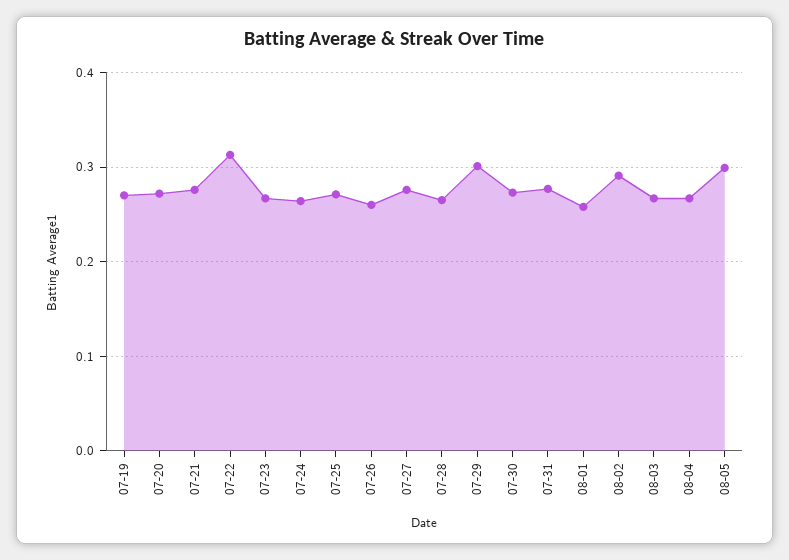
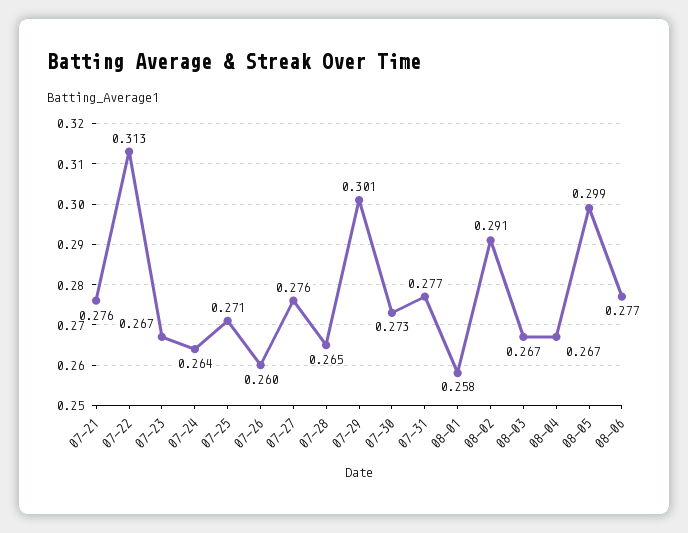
07-19: 0.27 -> none
07-20: 0.27 -> none
08-06: none -> 0.277

